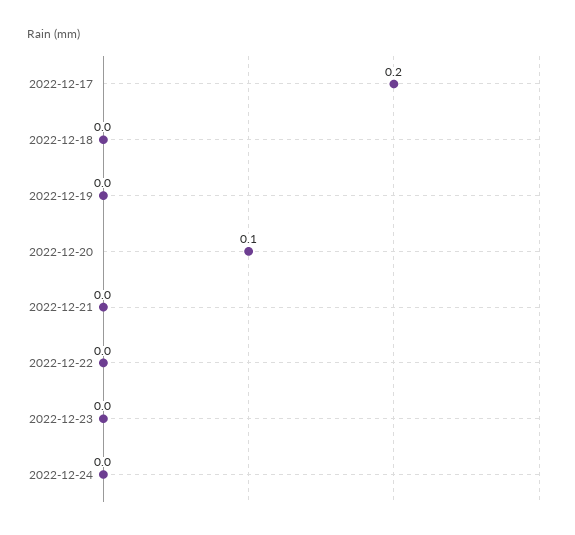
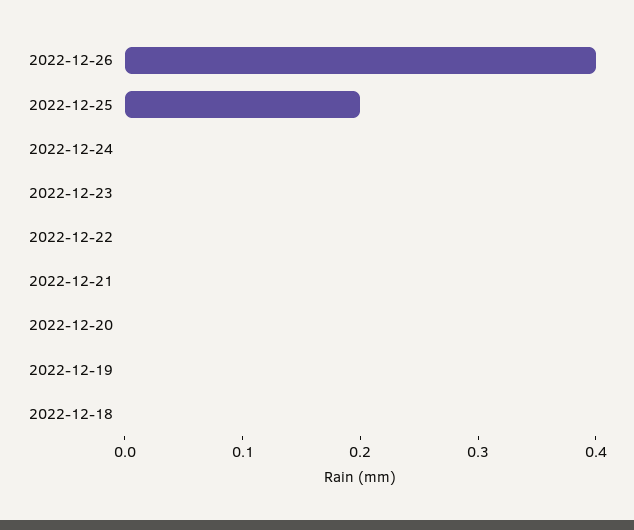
2022-12-17: 0.2 -> none
2022-12-20: 0.1 -> 0
2022-12-26: none -> 0.4
2022-12-25: none -> 0.2

